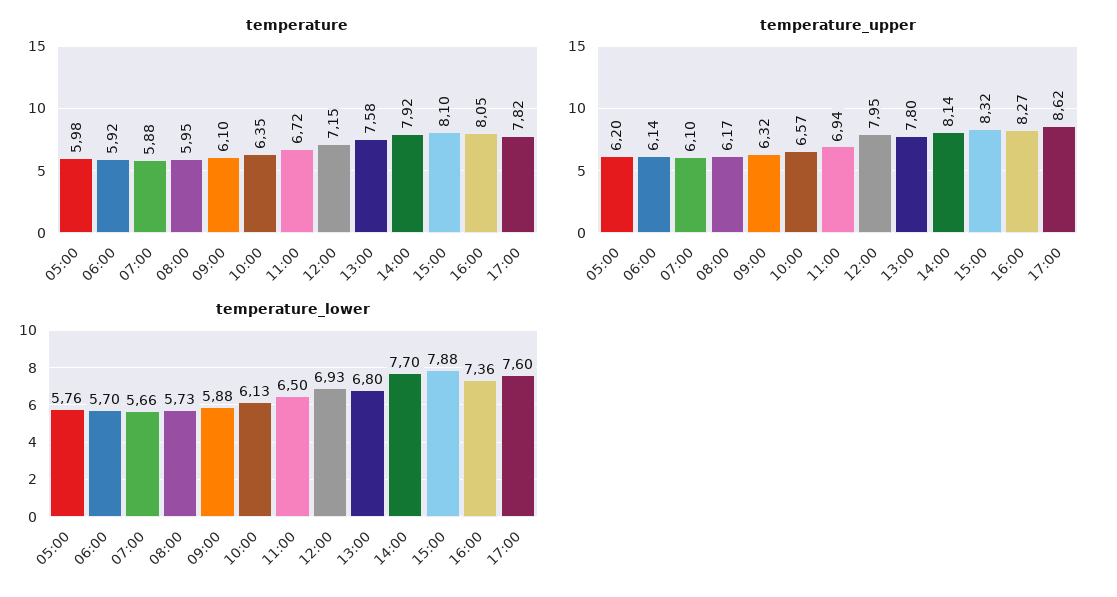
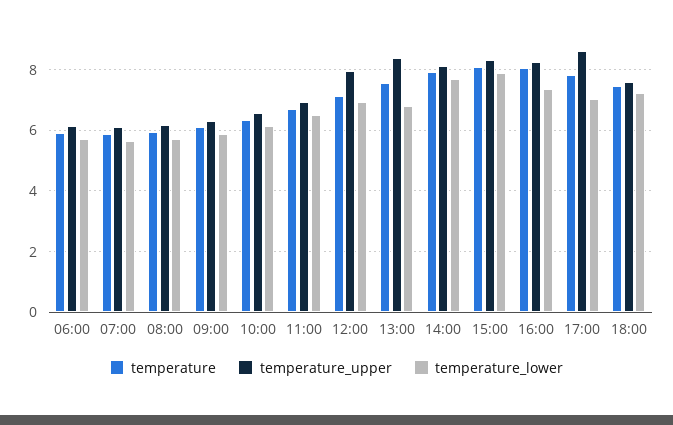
temperature, 05:00: 5.98 -> none
temperature_upper, 05:00: 6.2 -> none
temperature_upper, 13:00: 7.8 -> 8.4
temperature_lower, 05:00: 5.76 -> none
temperature_lower, 17:00: 7.6 -> 7
temperature, 18:00: none -> 7.4
temperature_upper, 18:00: none -> 7.6
temperature_lower, 18:00: none -> 7.2

